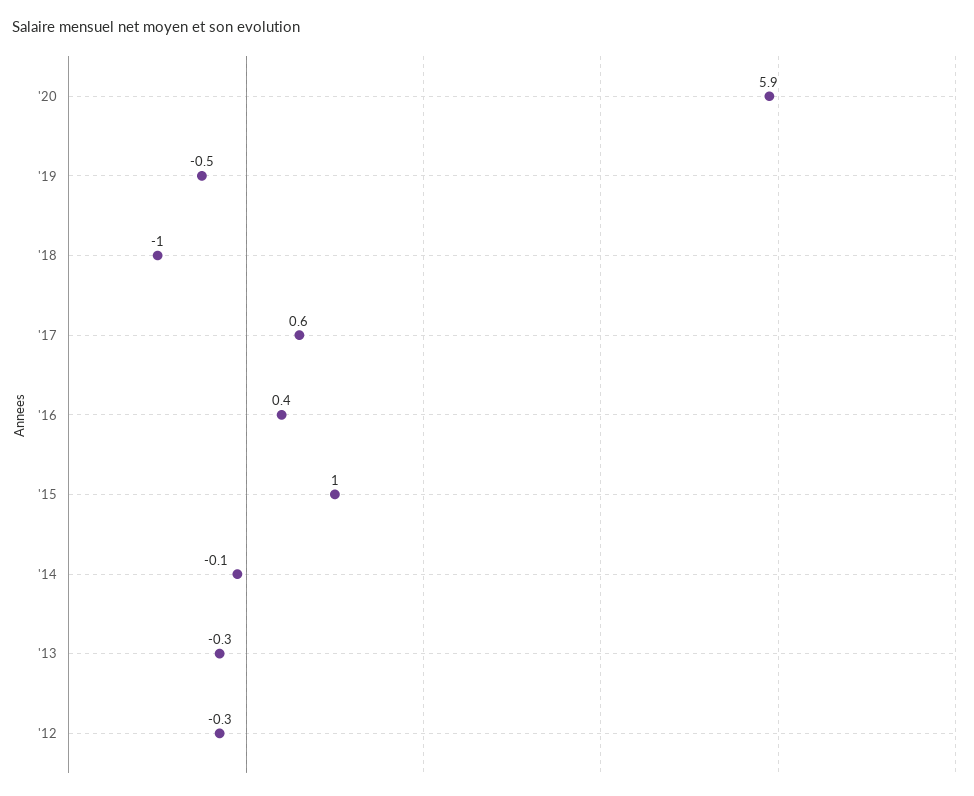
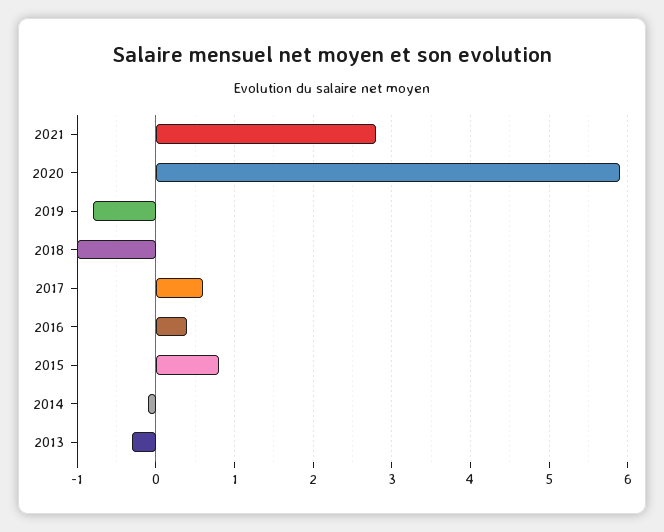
'19: -0.5 -> -0.8
'15: 1 -> 0.8
'12: -0.3 -> none
2021: none -> 2.8

